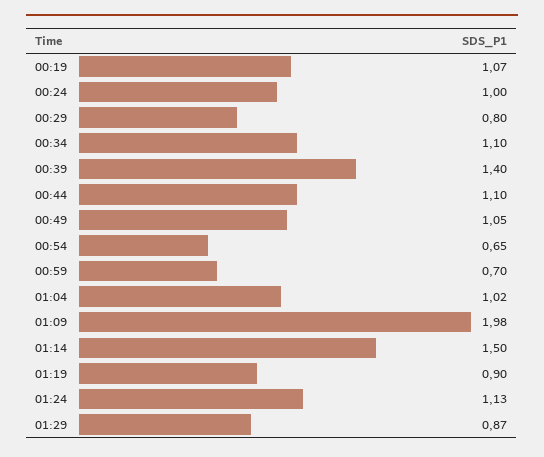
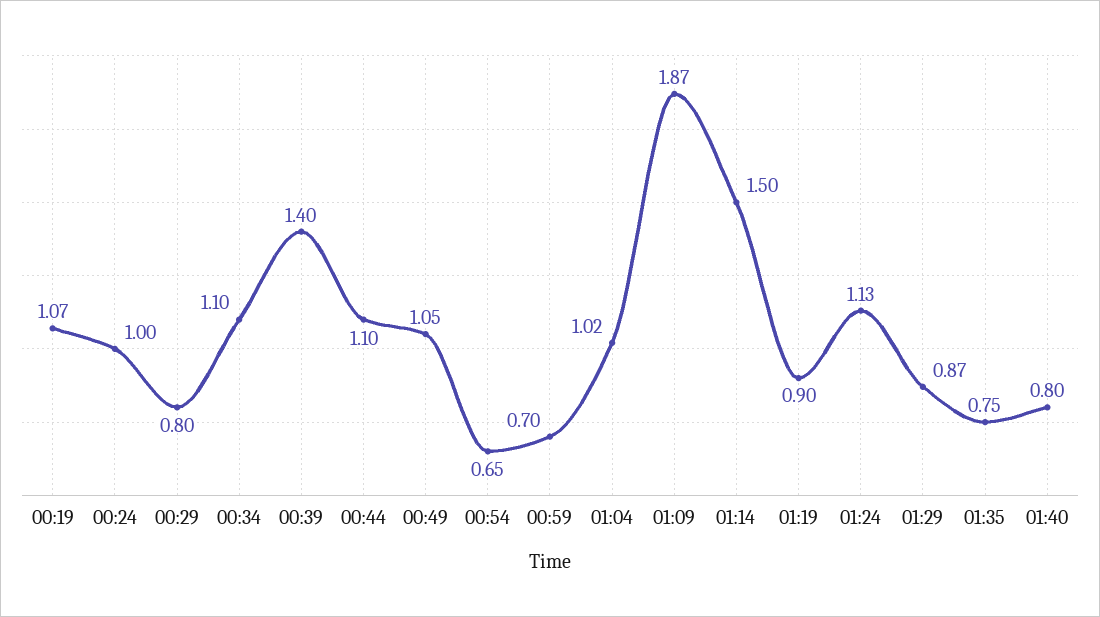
01:09: 1.98 -> 1.87
01:35: none -> 0.75
01:40: none -> 0.8

